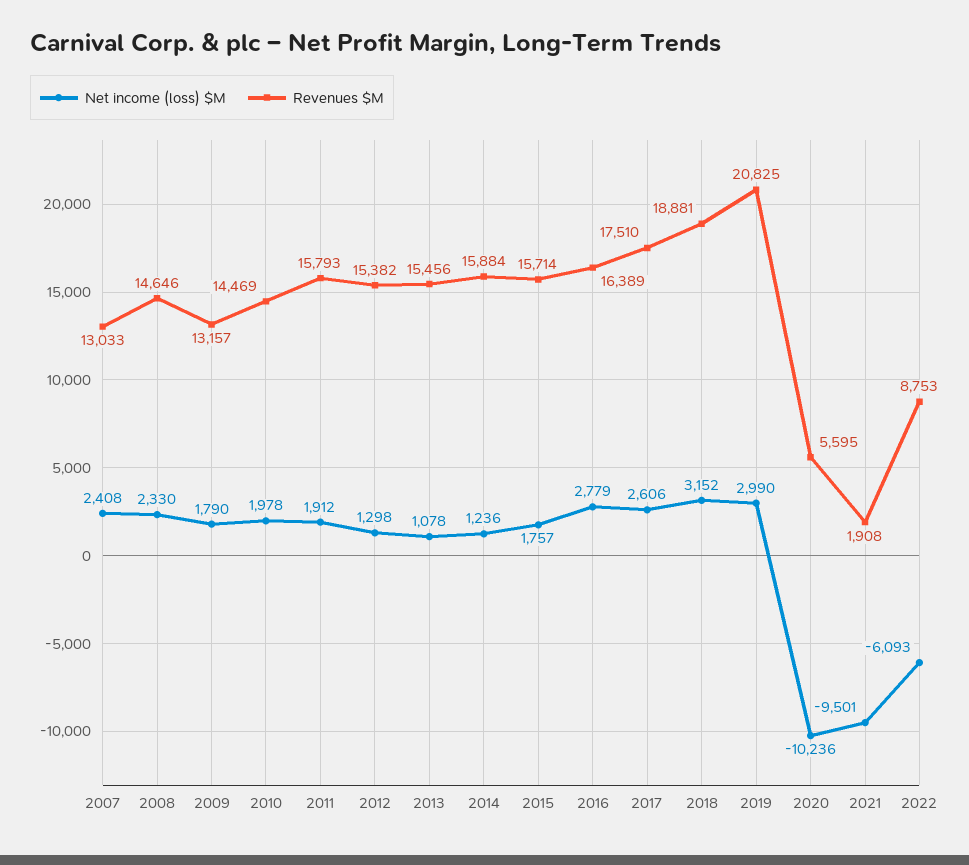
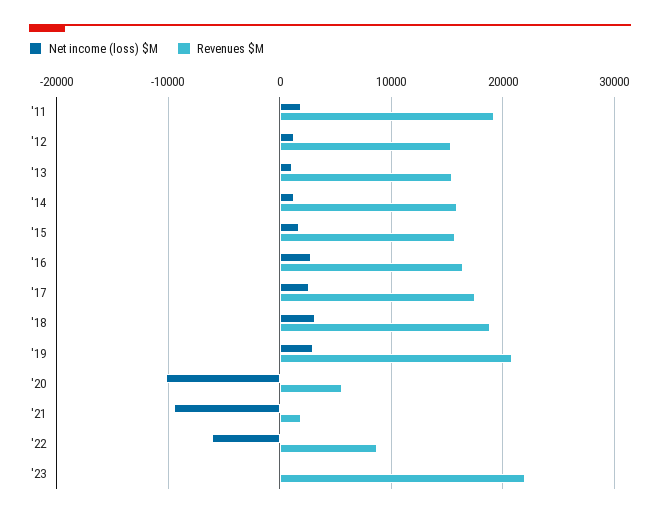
Net income (loss) $M, 2007: 2408 -> none
Revenues $M, 2007: 13033 -> none
Net income (loss) $M, 2008: 2330 -> none
Revenues $M, 2008: 14646 -> none
Net income (loss) $M, 2009: 1790 -> none
Revenues $M, 2009: 13157 -> none
Net income (loss) $M, 2010: 1978 -> none
Revenues $M, 2010: 14469 -> none
Revenues $M, 2011: 15793 -> 19000
Net income (loss) $M, '23: none -> 0
Revenues $M, '23: none -> 22000

